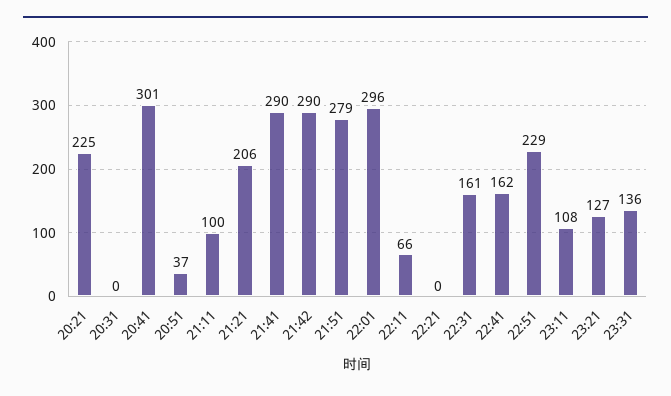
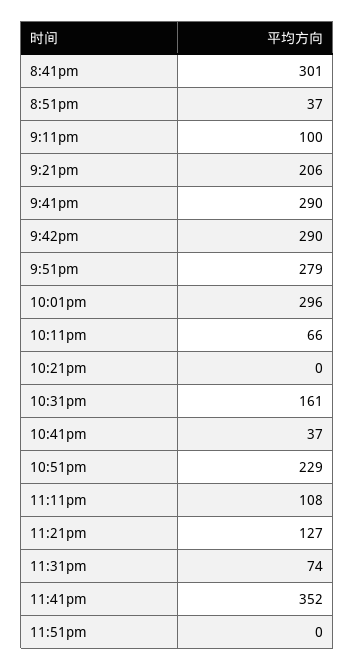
20:21: 225 -> none
20:31: 0 -> none
22:41: 162 -> 37
23:31: 136 -> 74
11:41pm: none -> 352
11:51pm: none -> 0

